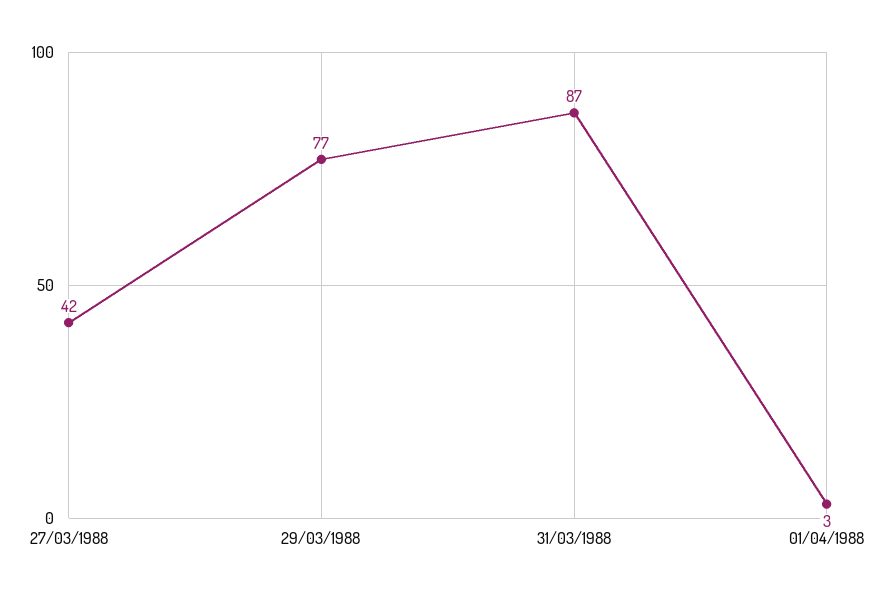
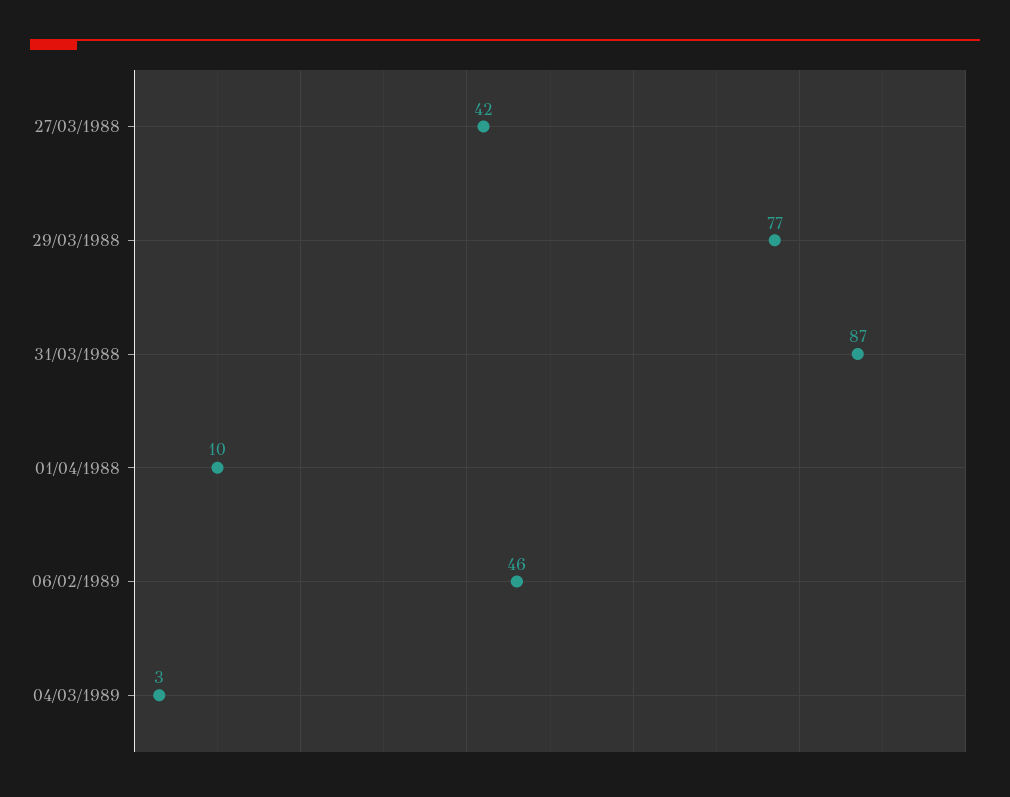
01/04/1988: 3 -> 10
06/02/1989: none -> 46
04/03/1989: none -> 3

